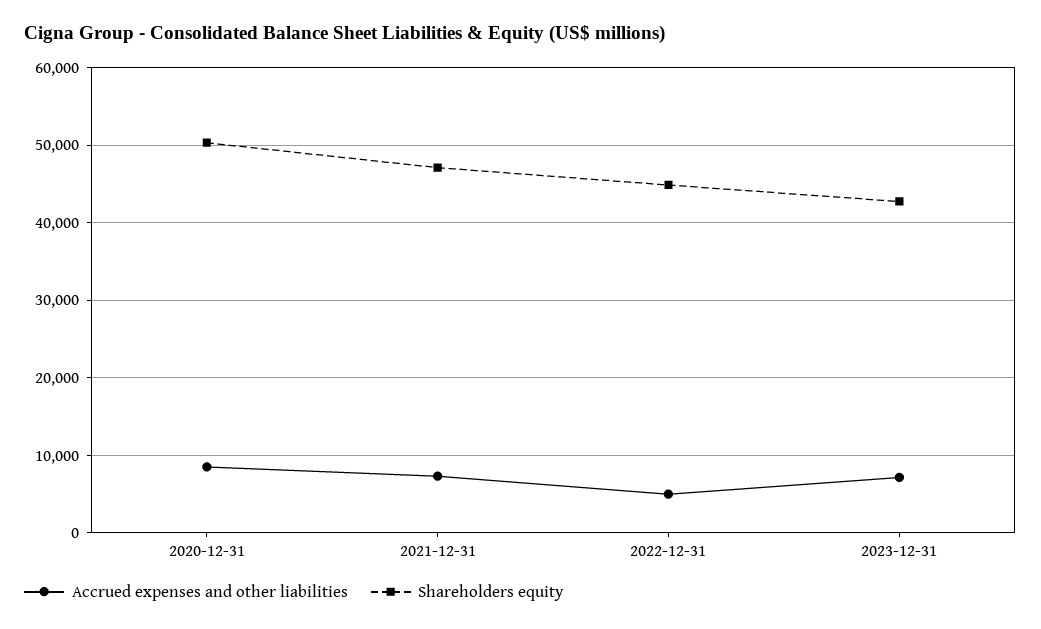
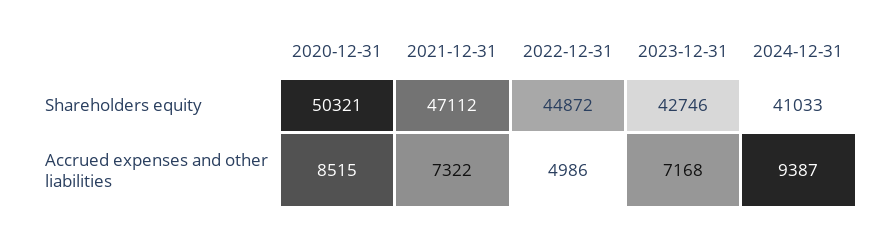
Shareholders equity, 2024-12-31: none -> 41033
Accrued expenses and other liabilities, 2024-12-31: none -> 9387

